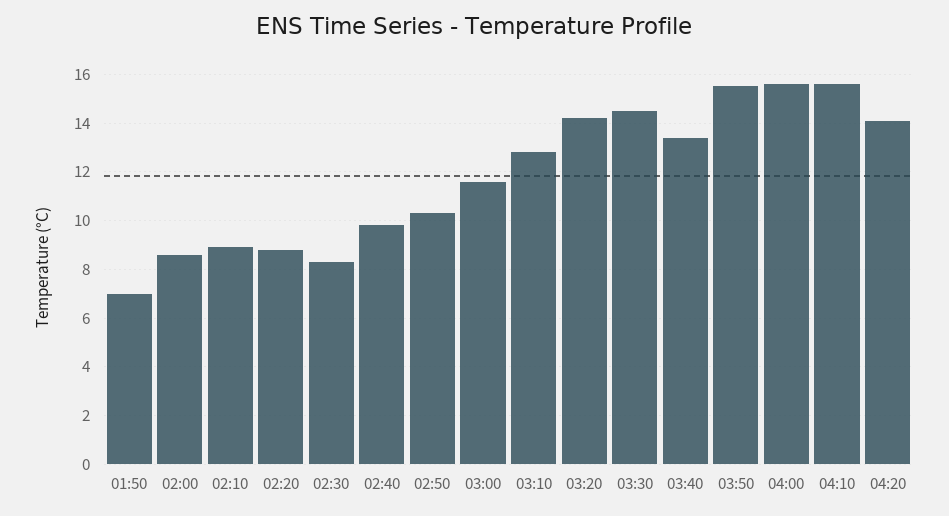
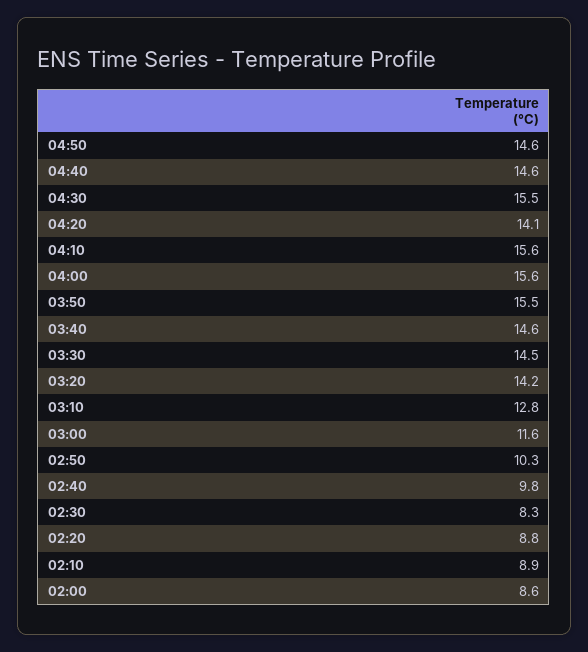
01:50: 7 -> none
03:40: 13.5 -> 14.6
04:50: none -> 14.6
04:40: none -> 14.6
04:30: none -> 15.5

